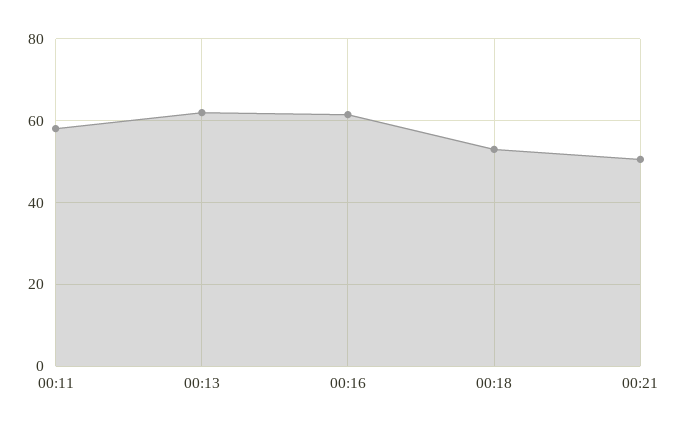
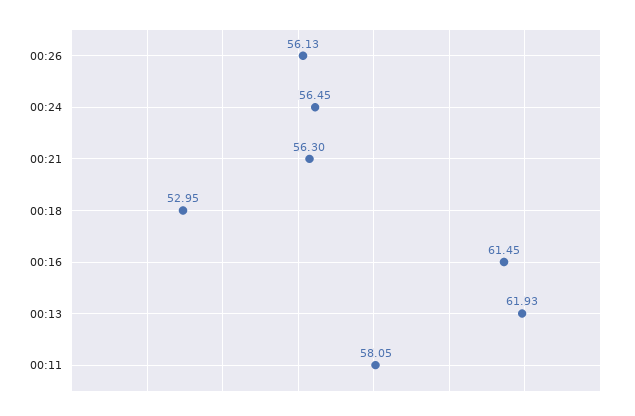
00:21: 50 -> 56.3
00:26: none -> 56.13
00:24: none -> 56.45

